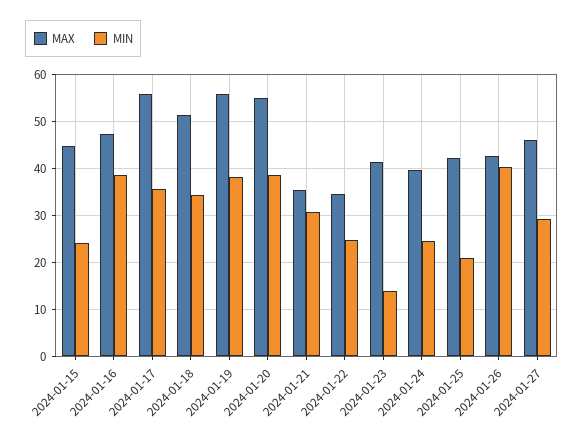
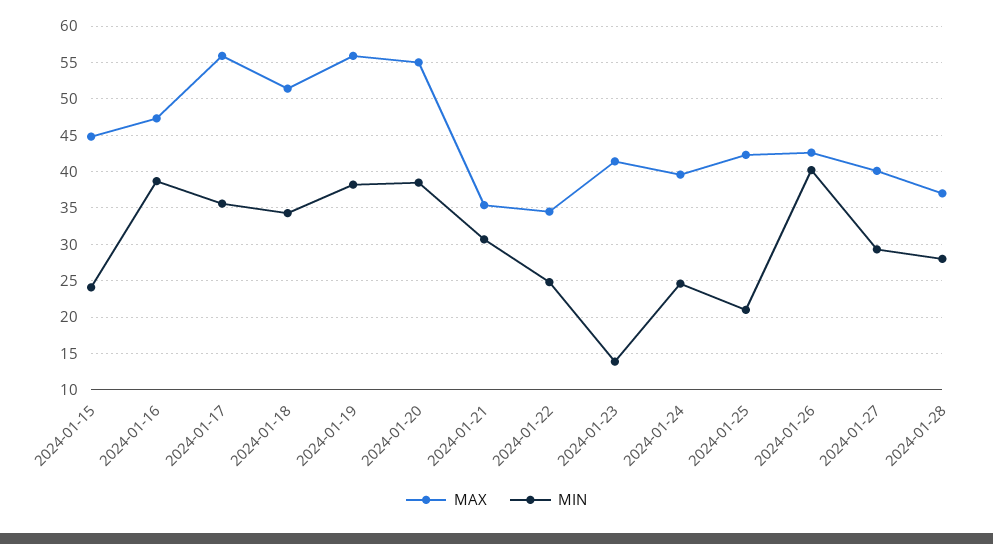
MAX, 2024-01-27: 46 -> 40
MAX, 2024-01-28: none -> 37
MIN, 2024-01-28: none -> 28

